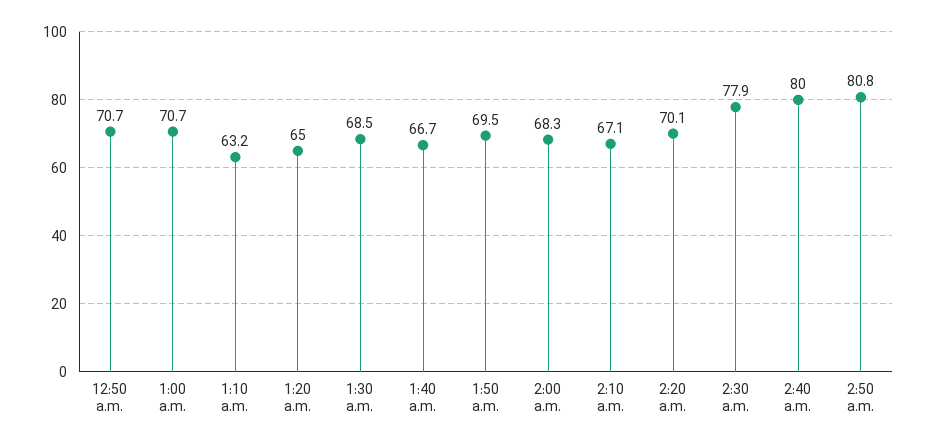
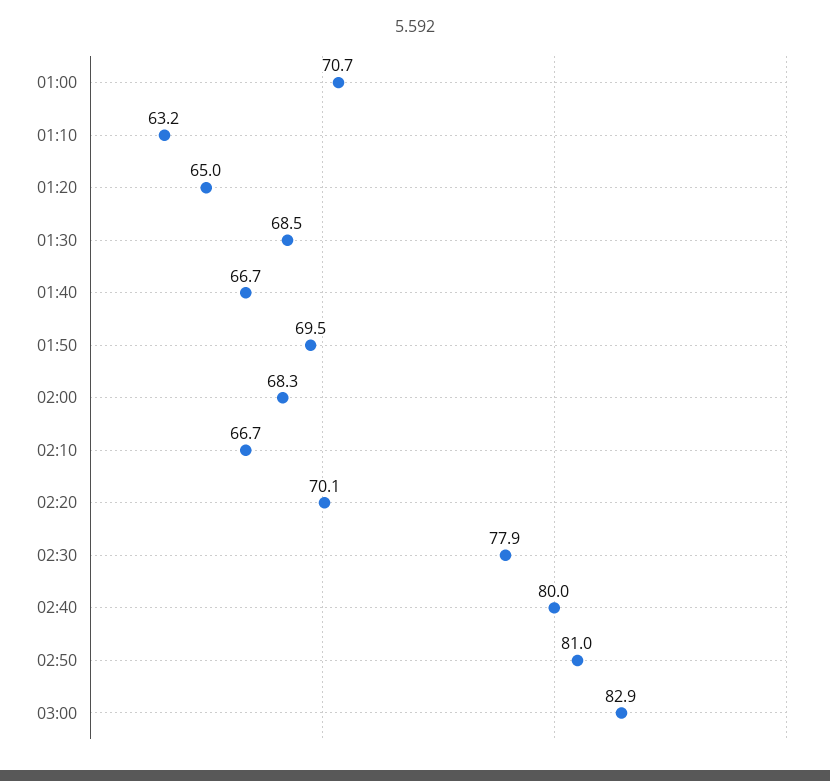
12:50 a.m.: 70.7 -> none
2:10 a.m.: 67.1 -> 66.7
2:50 a.m.: 80.8 -> 81
03:00: none -> 82.9

